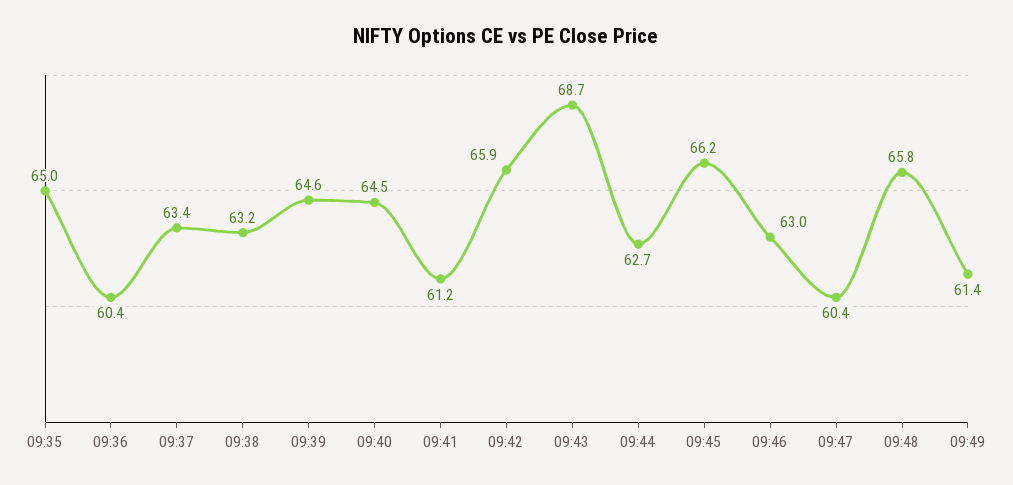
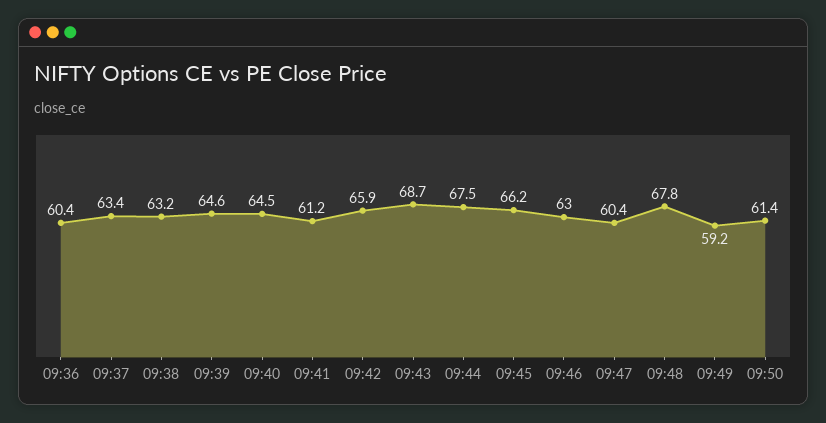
09:35: 65 -> none
09:44: 62.7 -> 67.5
09:48: 65.8 -> 67.8
09:49: 61.4 -> 59.2
09:50: none -> 61.4

